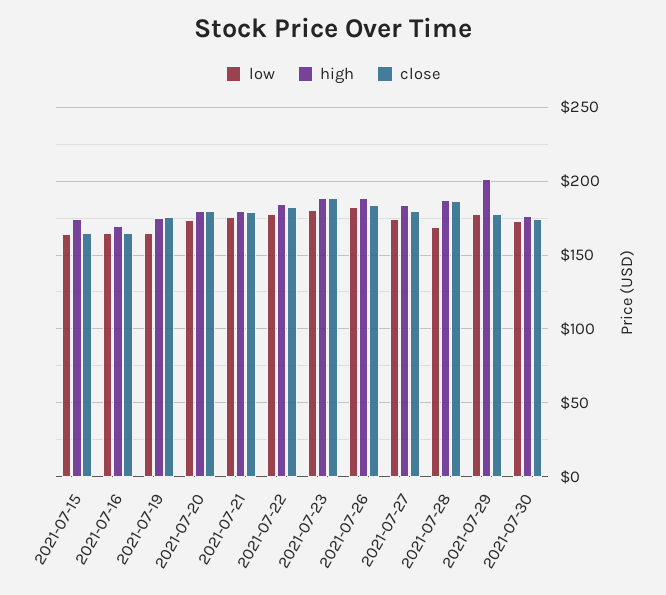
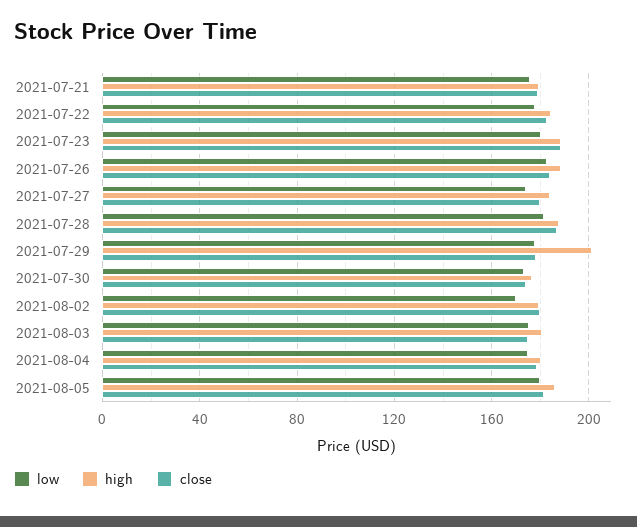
low, 2021-07-15: 165 -> none
high, 2021-07-15: 175 -> none
close, 2021-07-15: 165 -> none
low, 2021-07-16: 165 -> none
high, 2021-07-16: 170 -> none
close, 2021-07-16: 165 -> none
low, 2021-07-19: 165 -> none
high, 2021-07-19: 175 -> none
close, 2021-07-19: 175 -> none
low, 2021-07-20: 175 -> none
high, 2021-07-20: 180 -> none
close, 2021-07-20: 180 -> none
low, 2021-07-28: 170 -> 180
low, 2021-08-02: none -> 170
high, 2021-08-02: none -> 180
close, 2021-08-02: none -> 180
low, 2021-08-03: none -> 175
high, 2021-08-03: none -> 180
close, 2021-08-03: none -> 175
low, 2021-08-04: none -> 175
high, 2021-08-04: none -> 180
close, 2021-08-04: none -> 180
low, 2021-08-05: none -> 180
high, 2021-08-05: none -> 185
close, 2021-08-05: none -> 180

